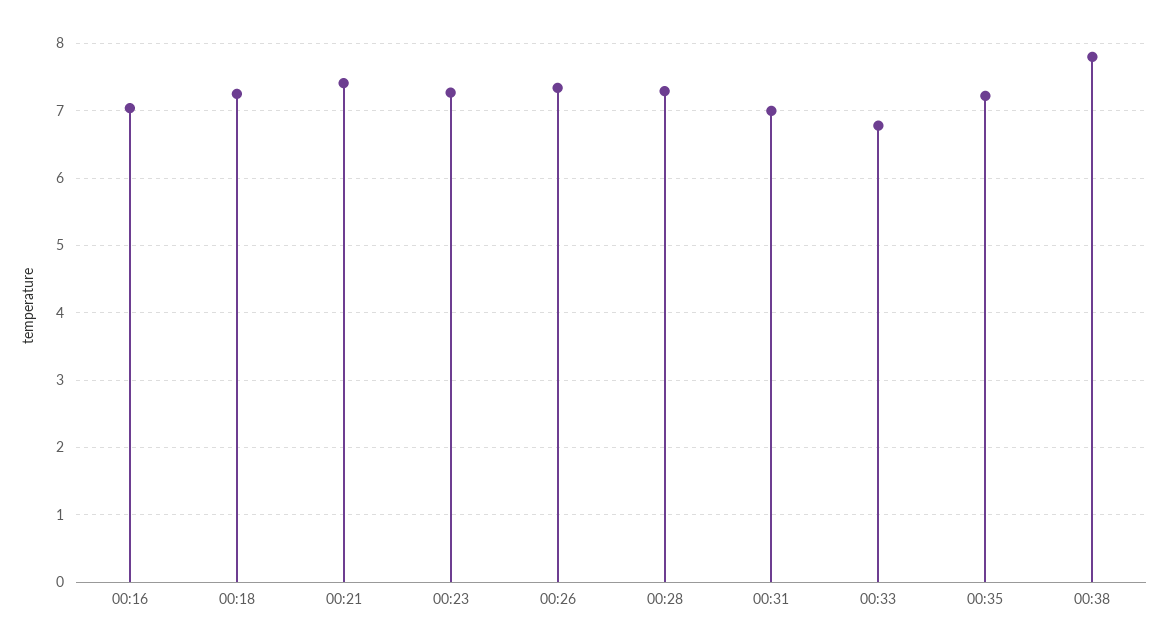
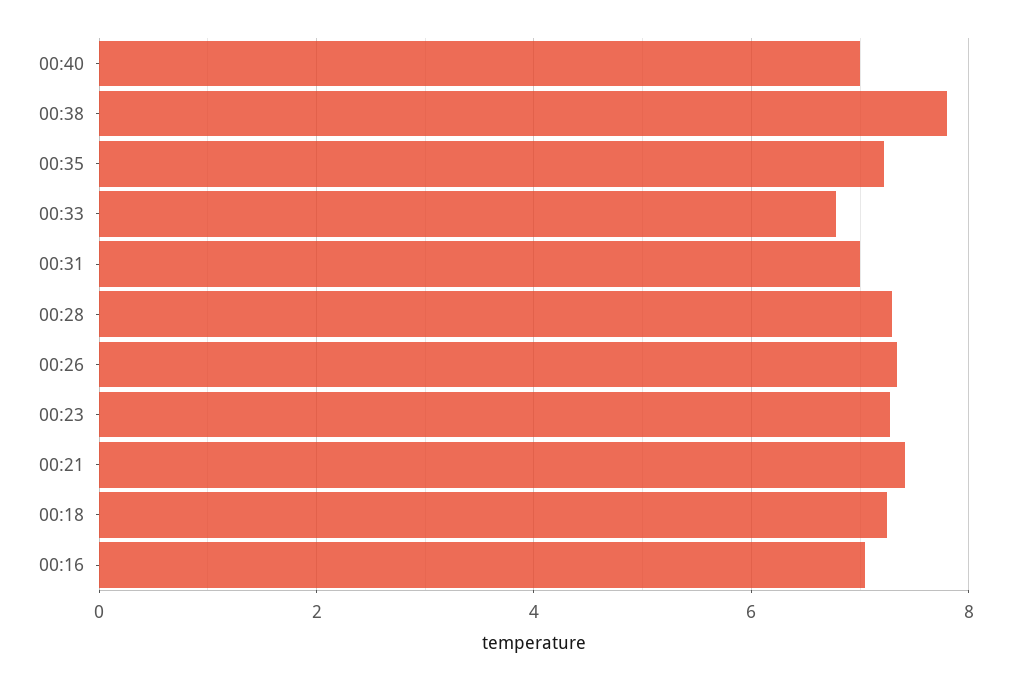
00:40: none -> 7

